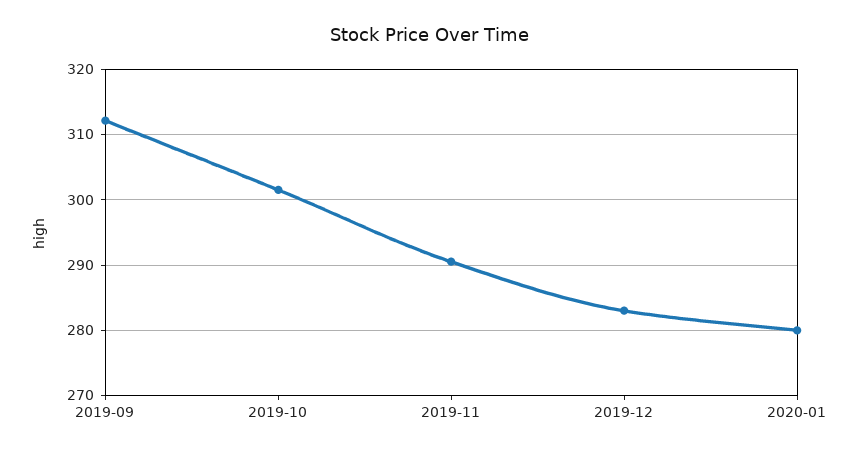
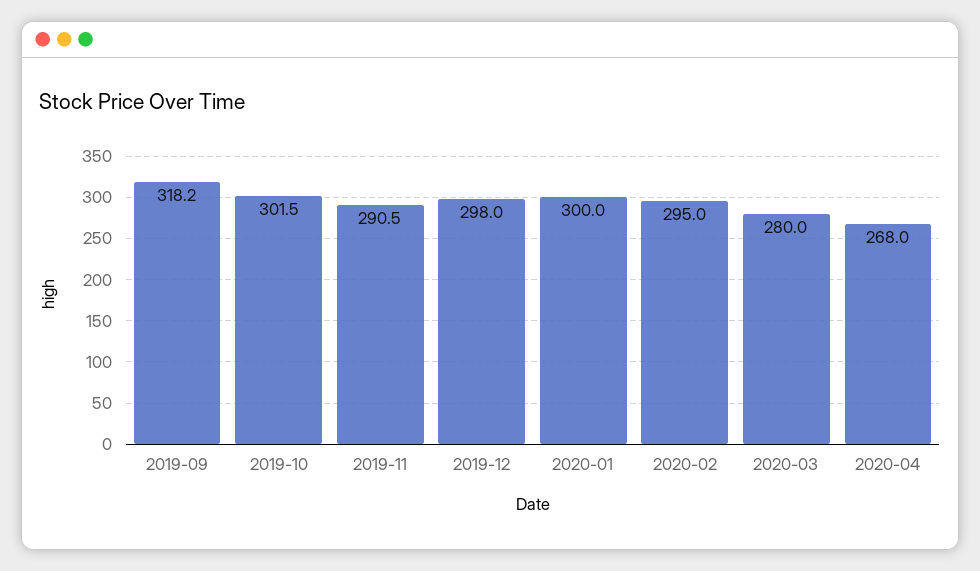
2019-09: 312 -> 318.2
2019-12: 283 -> 298
2020-01: 280 -> 300
2020-02: none -> 295
2020-03: none -> 280
2020-04: none -> 268

